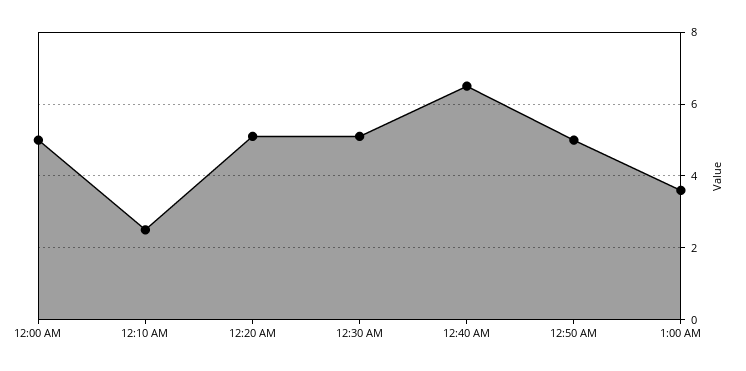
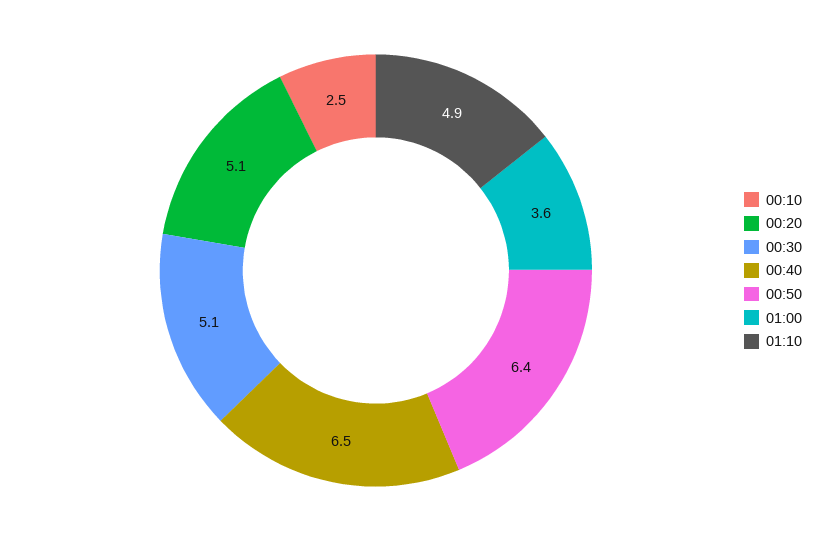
12:00 AM: 5 -> none
12:50 AM: 5 -> 6.4
01:10: none -> 4.9

